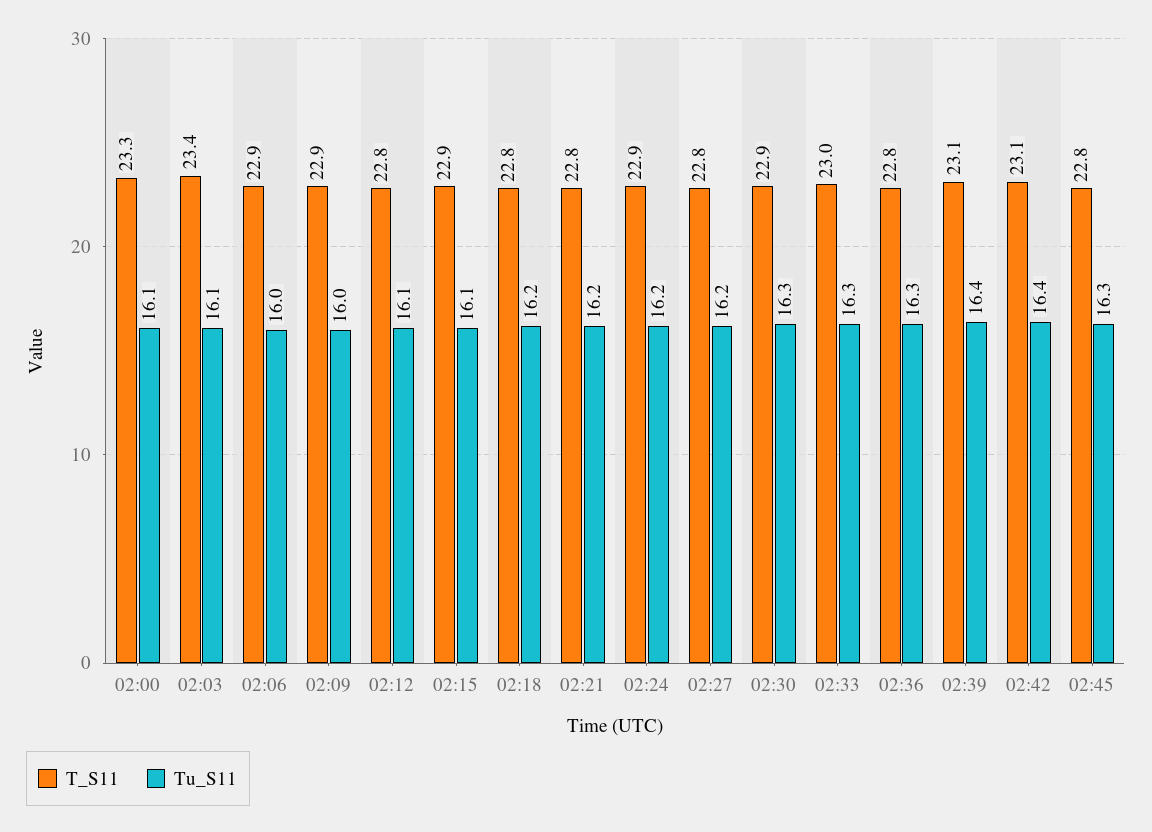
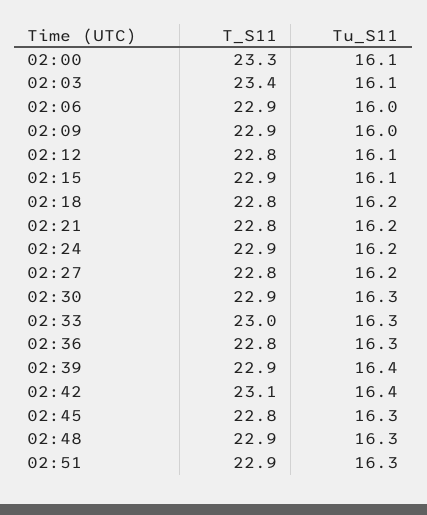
T_S11, 02:39: 23.1 -> 22.9
T_S11, 02:48: none -> 22.9
Tu_S11, 02:48: none -> 16.3
T_S11, 02:51: none -> 22.9
Tu_S11, 02:51: none -> 16.3

